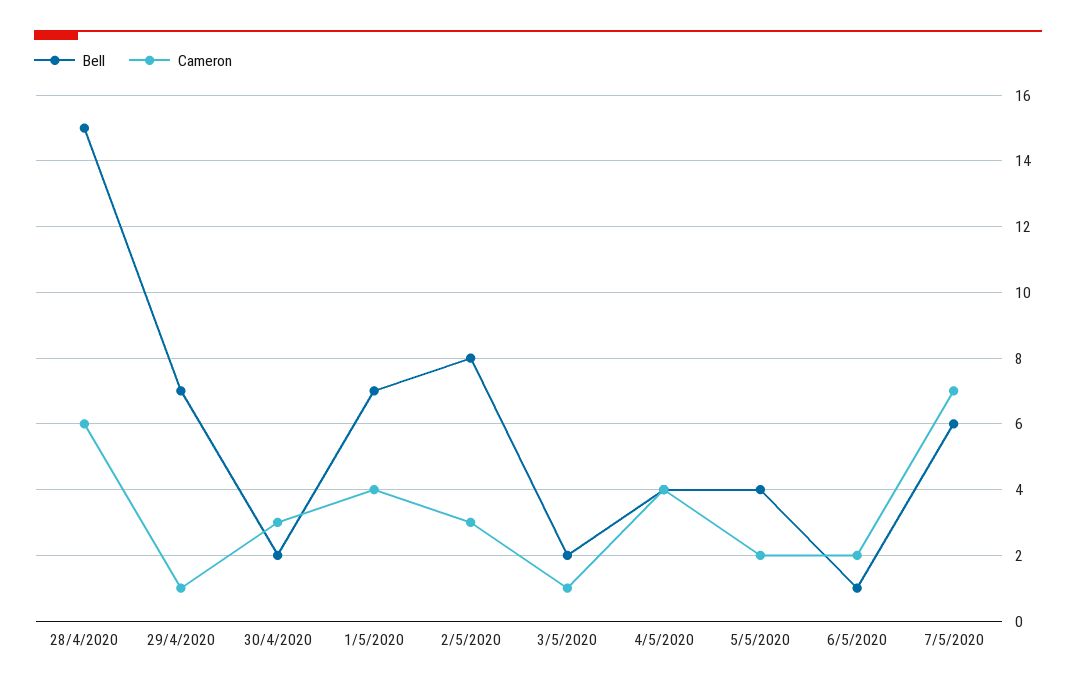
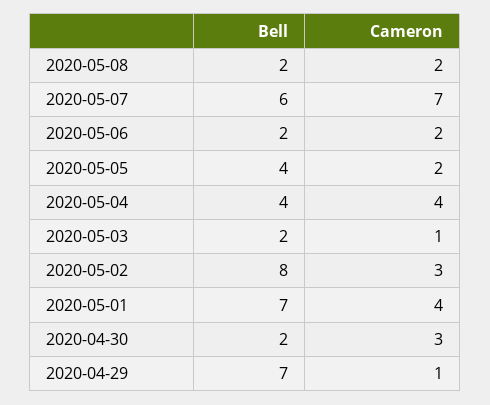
Bell, 28/4/2020: 15 -> none
Cameron, 28/4/2020: 6 -> none
Bell, 6/5/2020: 1 -> 2
Bell, 2020-05-08: none -> 2
Cameron, 2020-05-08: none -> 2

